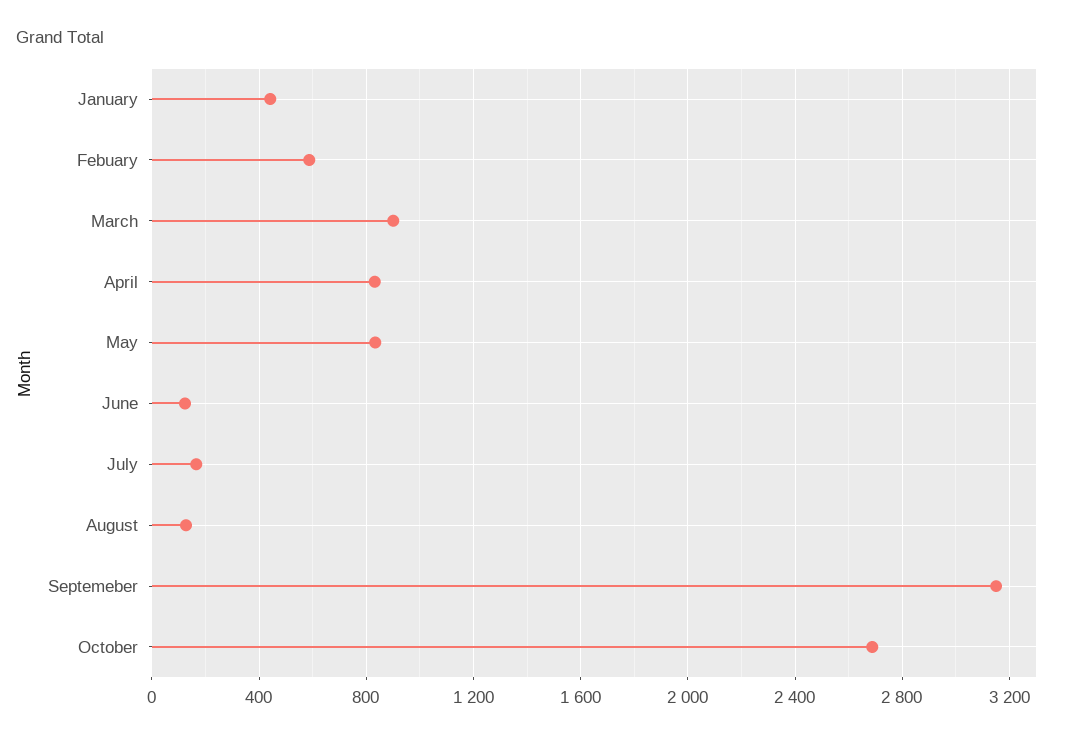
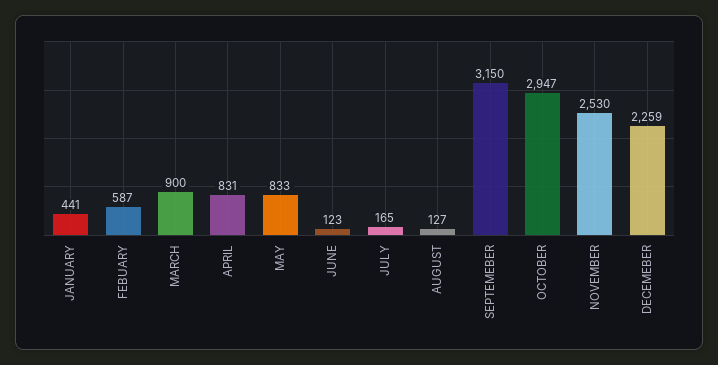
October: 2700 -> 2947
NOVEMBER: none -> 2530
DECEMEBER: none -> 2259

